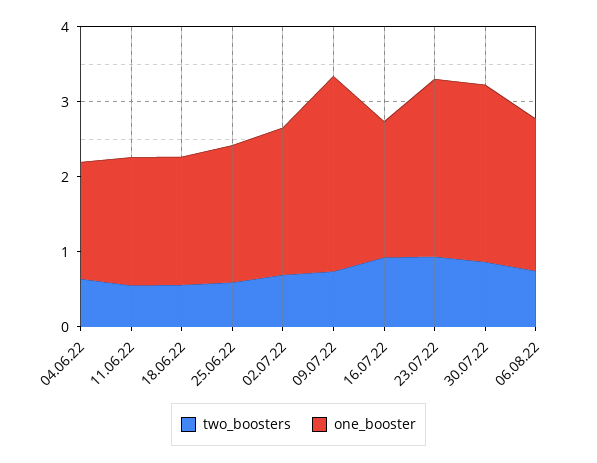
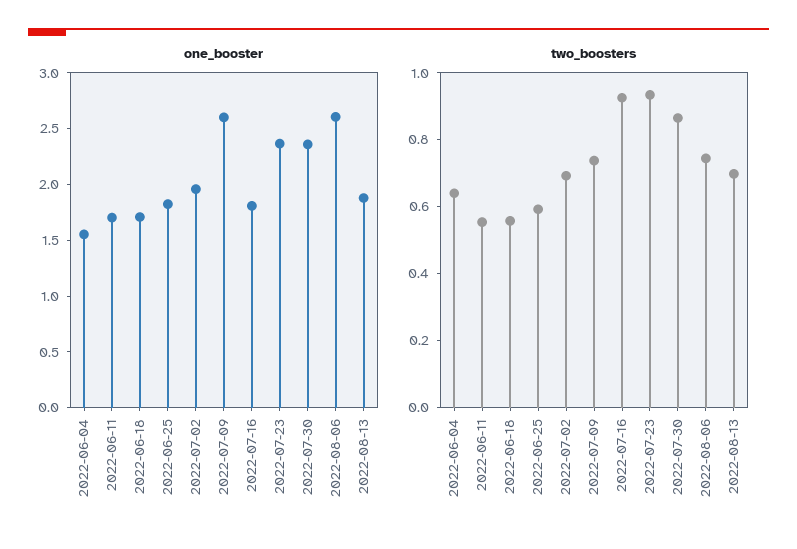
one_booster, 06.08.22: 2 -> 2.6
one_booster, 2022-08-13: none -> 1.9
two_boosters, 2022-08-13: none -> 0.7

